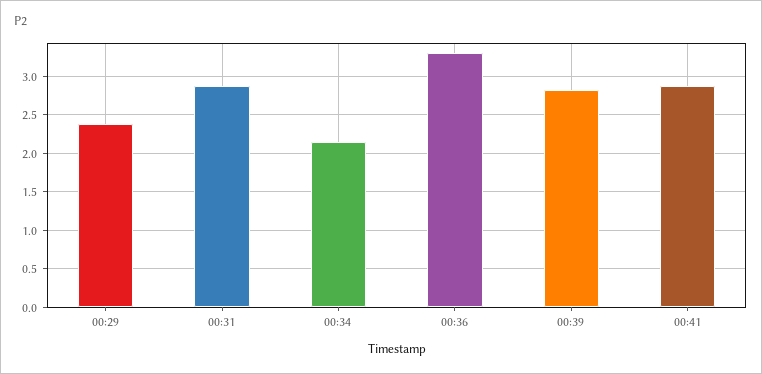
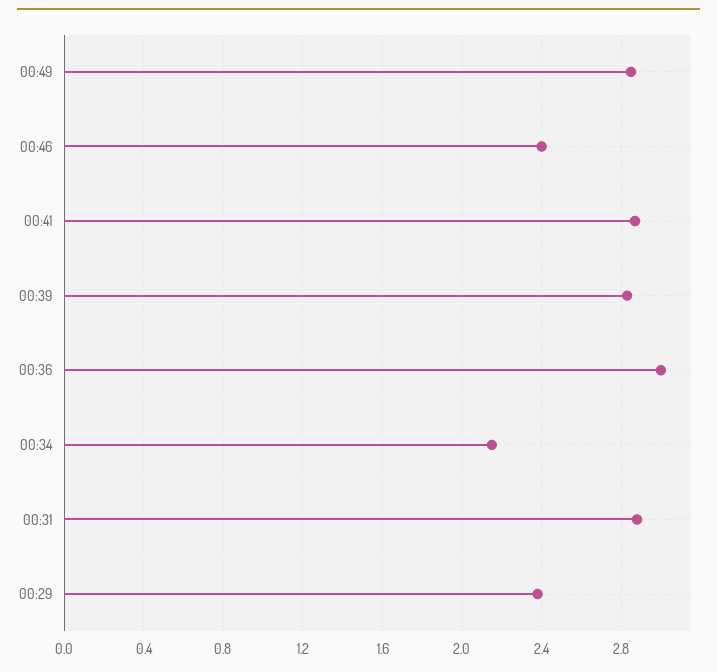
00:36: 3.3 -> 3
00:49: none -> 2.85
00:46: none -> 2.4

